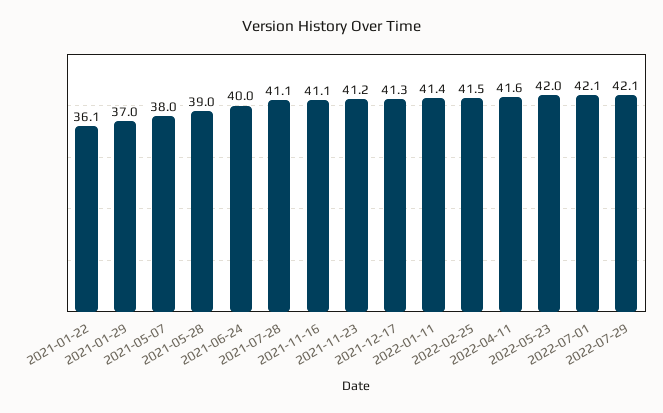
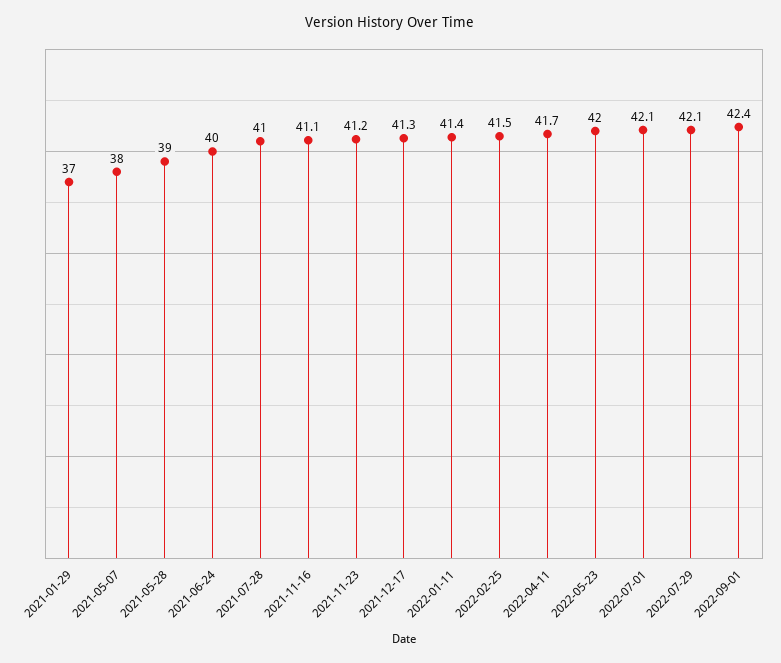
2021-01-22: 36.1 -> none
2021-07-28: 41.1 -> 41
2022-04-11: 41.6 -> 41.7
2022-09-01: none -> 42.4

